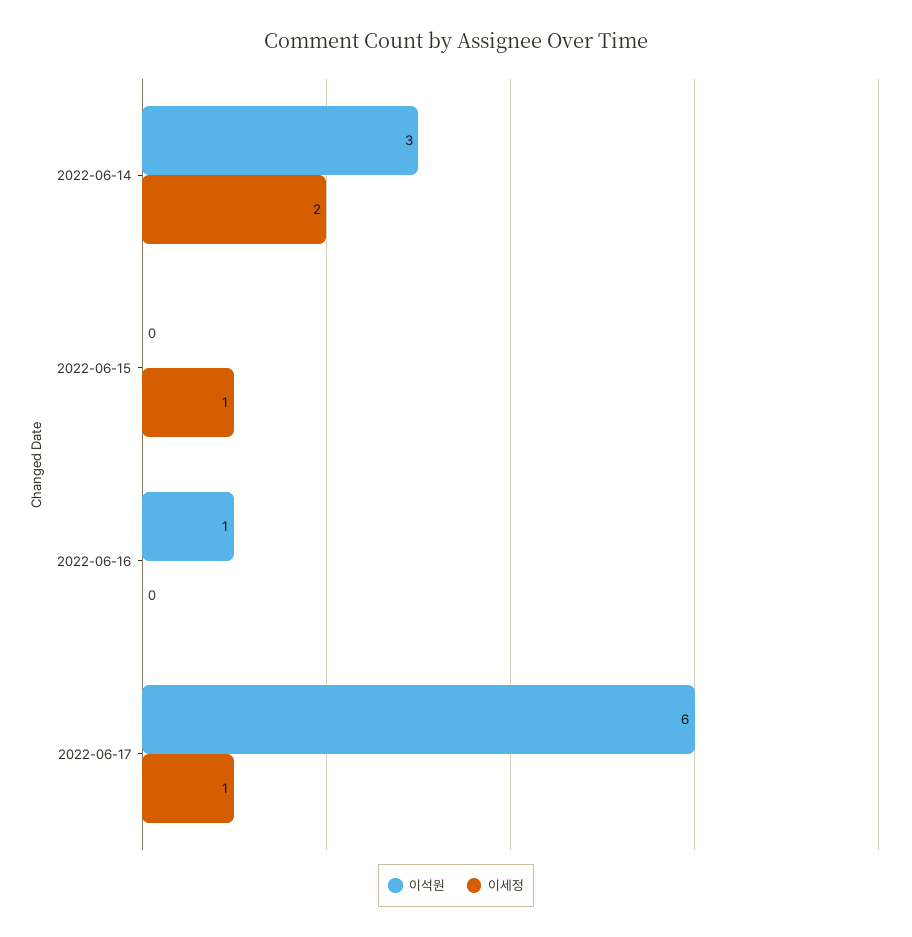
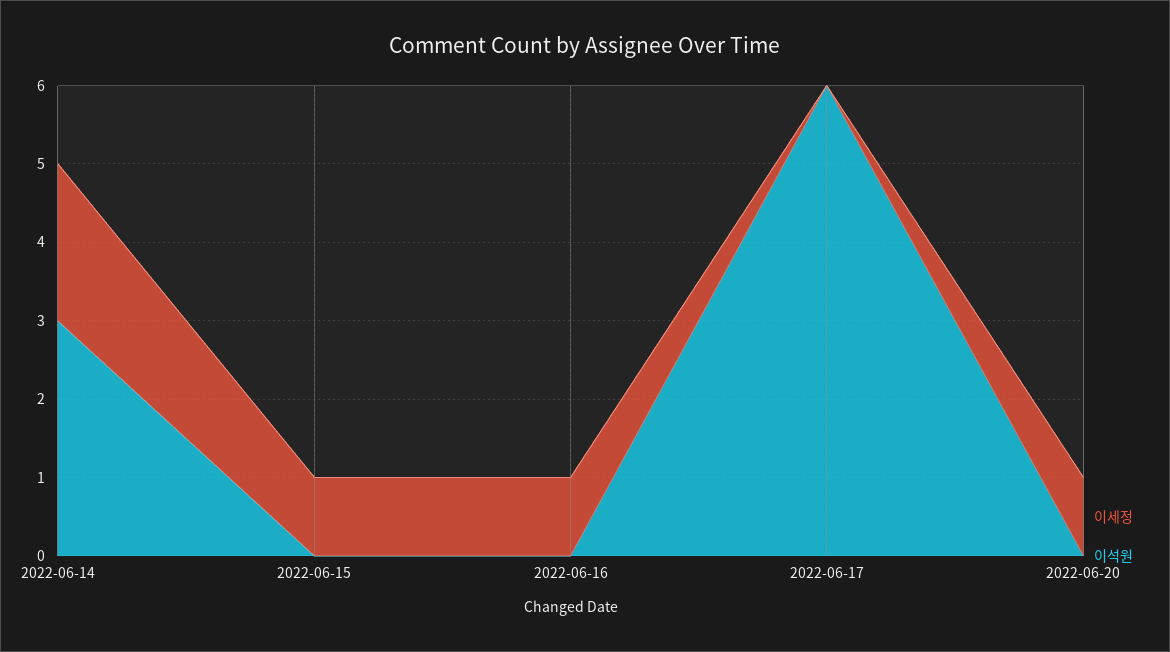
이석원, 2022-06-16: 1 -> 0
이세정, 2022-06-16: 0 -> 1
이세정, 2022-06-17: 1 -> 0
이세정, 2022-06-20: none -> 1
이석원, 2022-06-20: none -> 0

